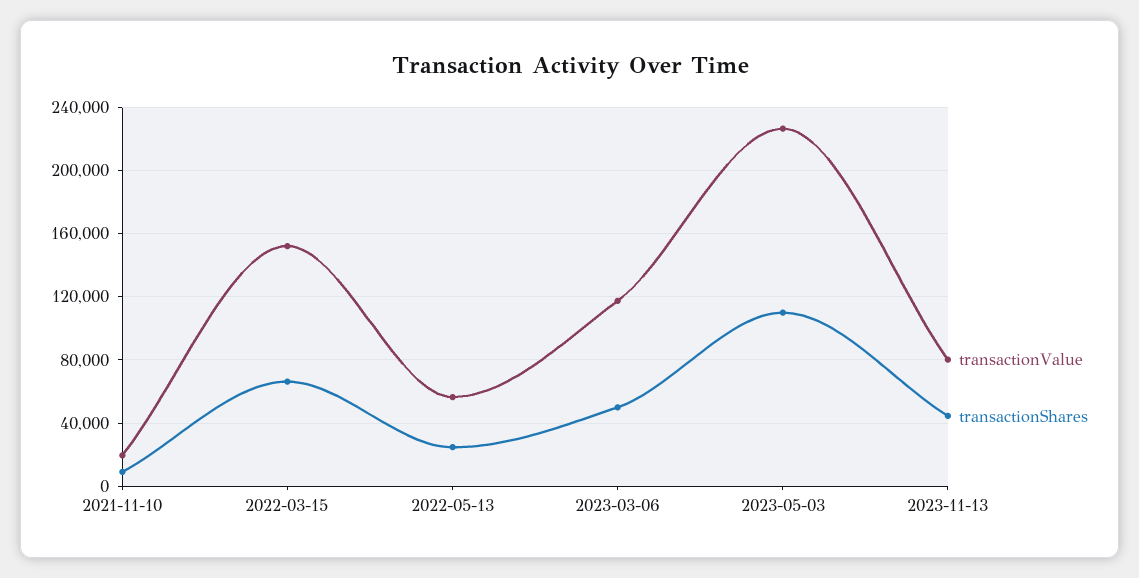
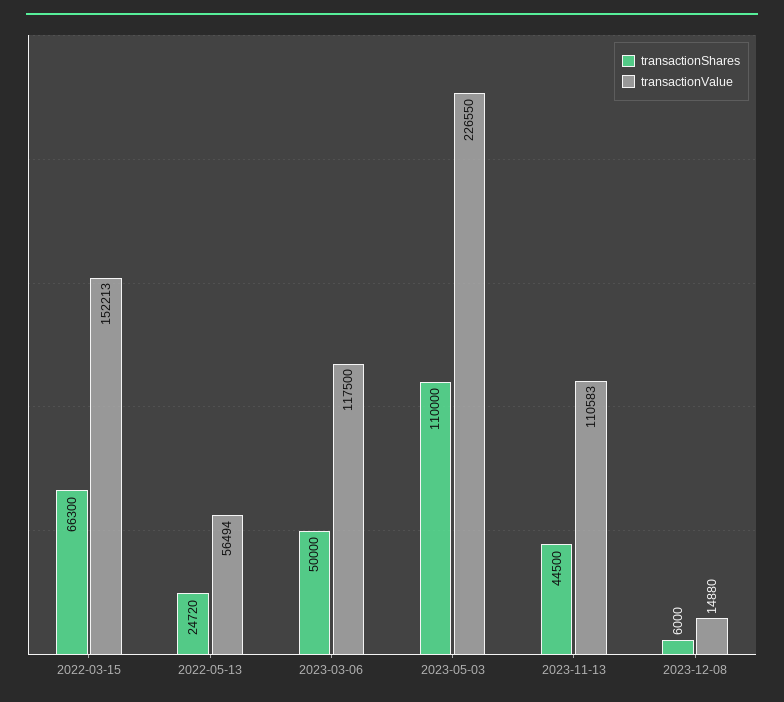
transactionValue, 2021-11-10: 20000 -> none
transactionShares, 2021-11-10: 10000 -> none
transactionValue, 2023-11-13: 80000 -> 110583
transactionShares, 2023-12-08: none -> 6000
transactionValue, 2023-12-08: none -> 14880

